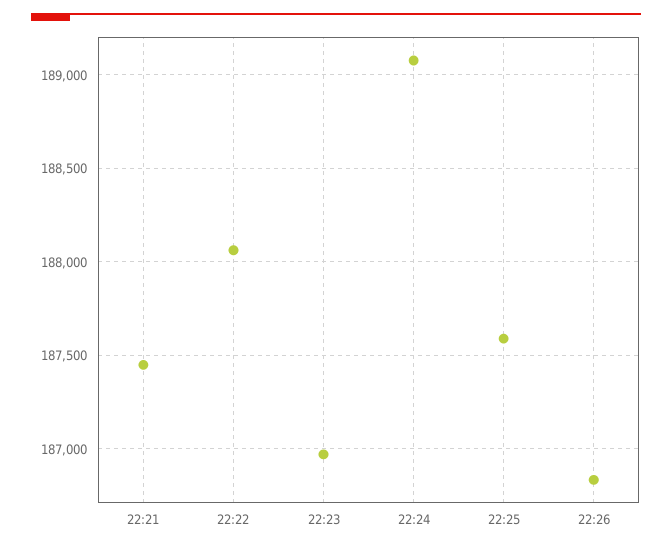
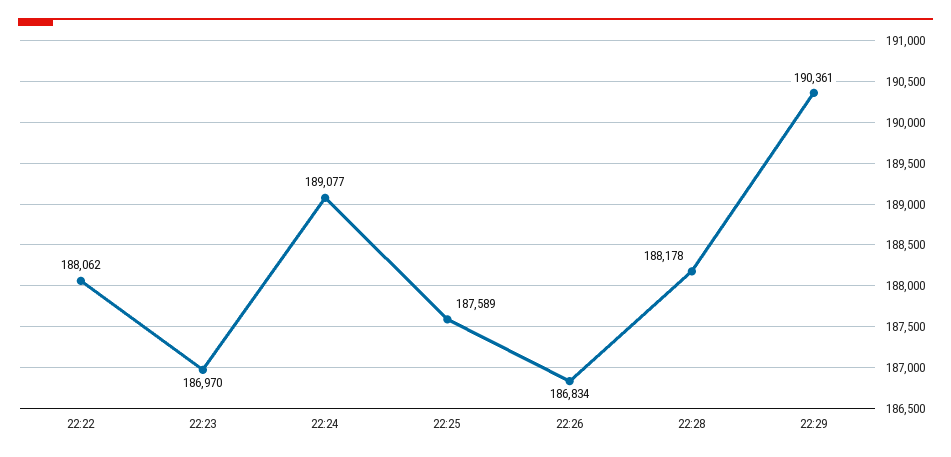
22:21: 187450 -> none
22:28: none -> 188178
22:29: none -> 190361

